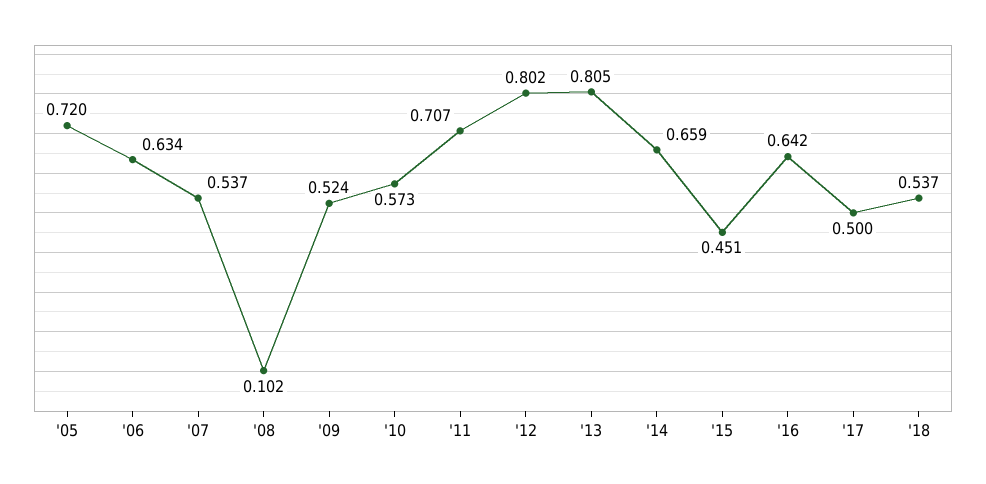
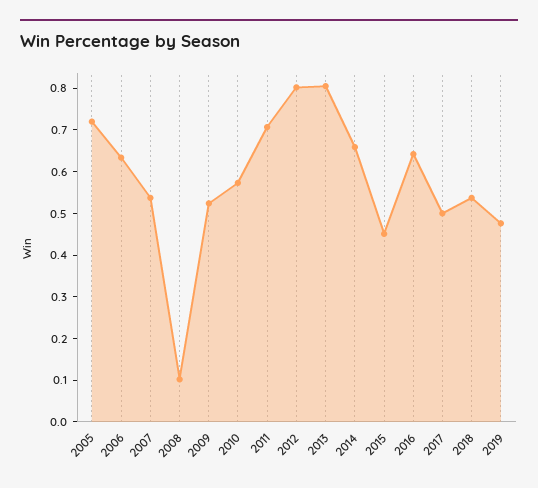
2019: none -> 0.48

